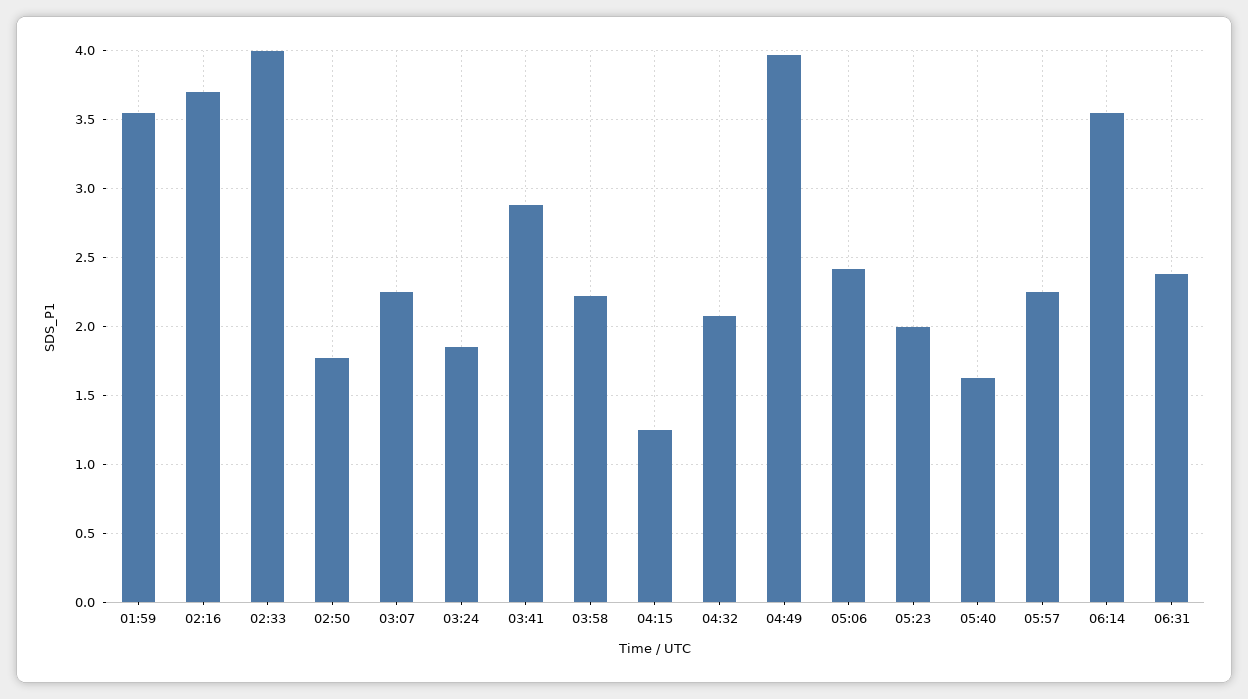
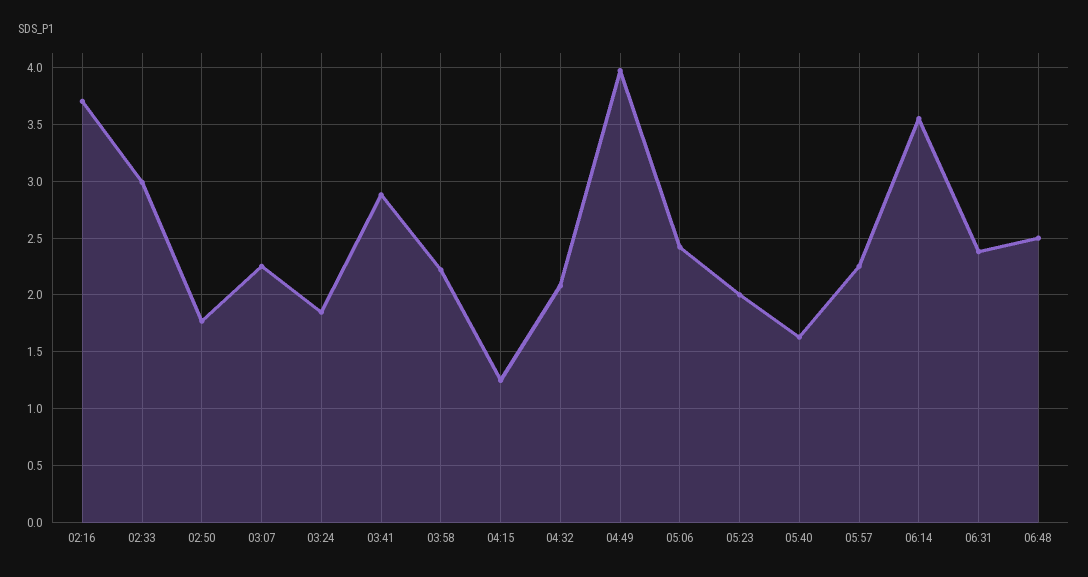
01:59: 3.55 -> none
02:33: 4 -> 3
06:48: none -> 2.5

